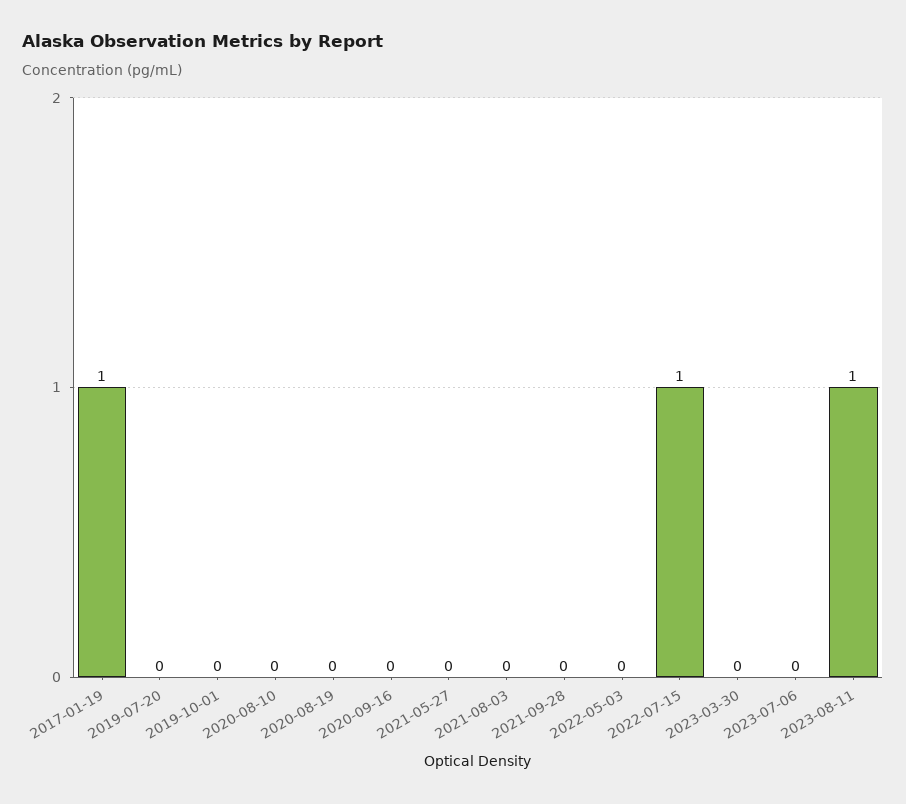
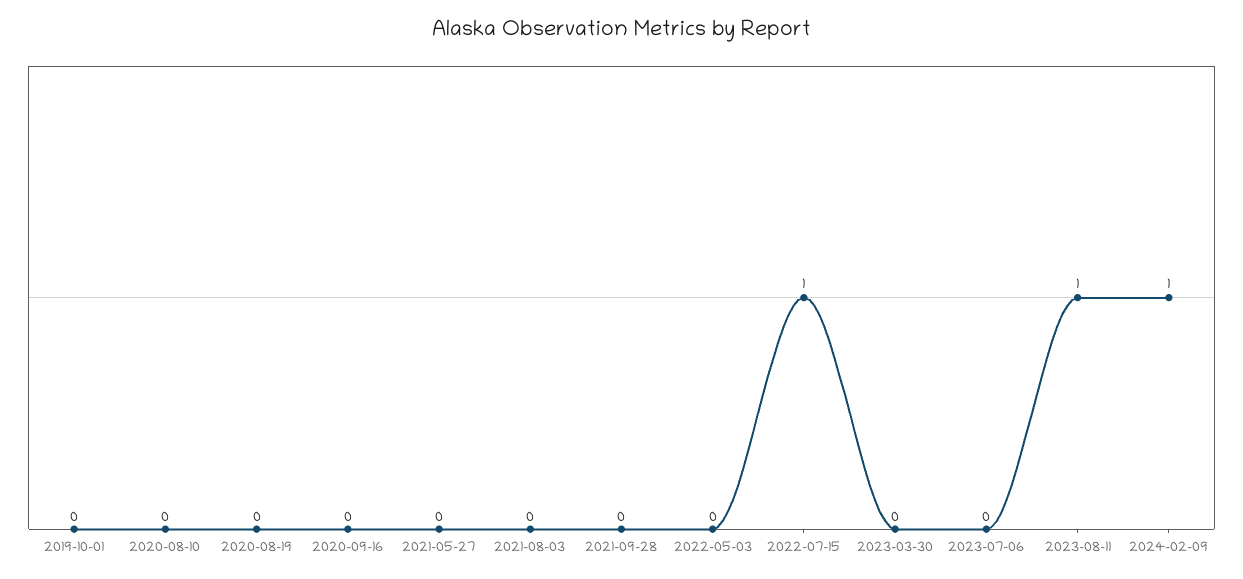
2017-01-19: 1 -> none
2019-07-20: 0 -> none
2024-02-09: none -> 1

